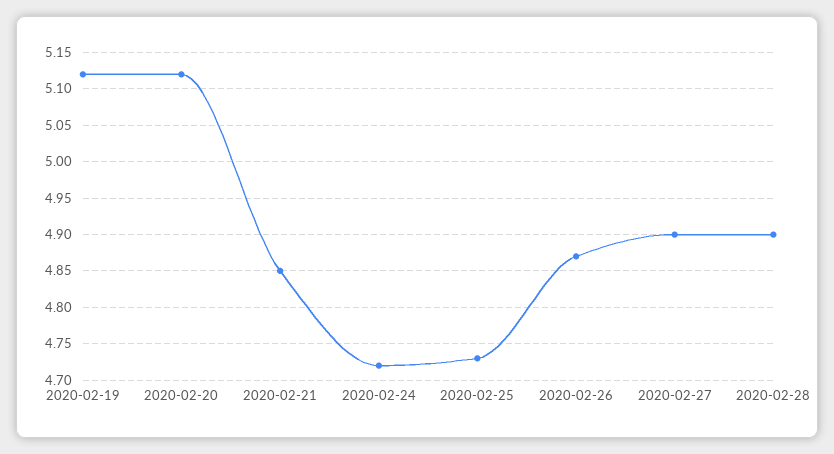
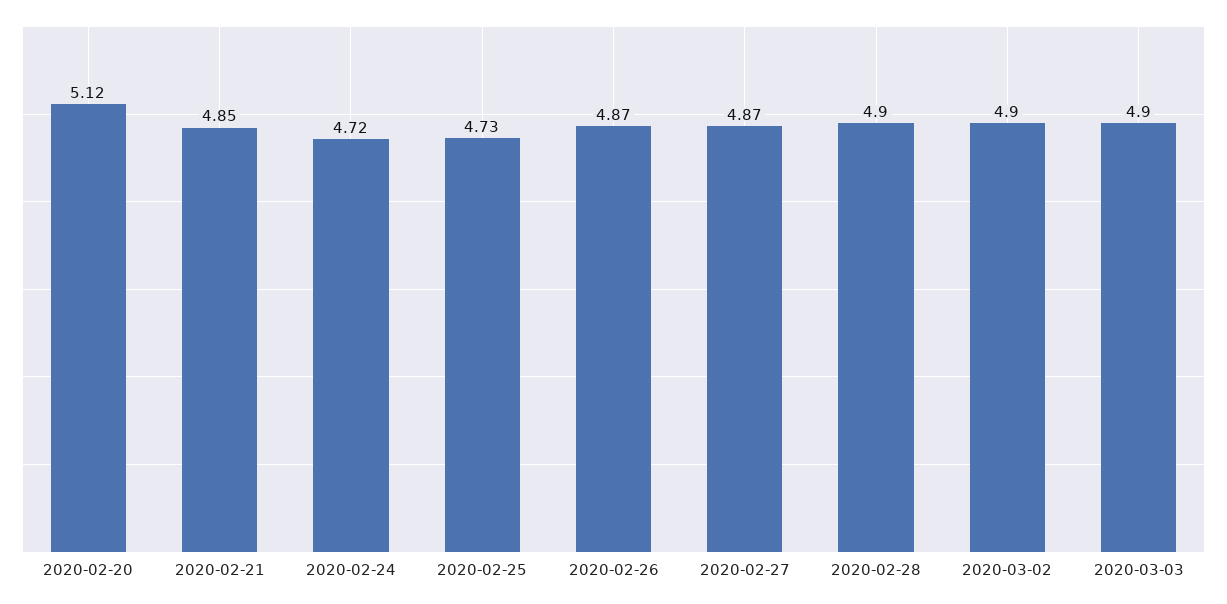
2020-02-19: 5.12 -> none
2020-02-27: 4.9 -> 4.87
2020-03-02: none -> 4.9
2020-03-03: none -> 4.9

